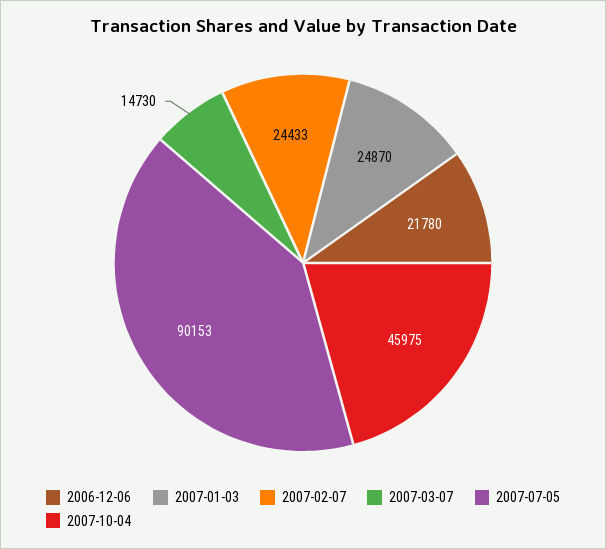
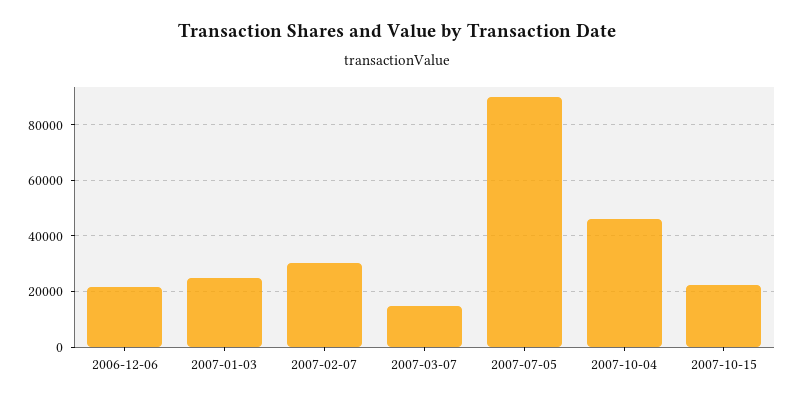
2007-02-07: 24433 -> 30000
2007-10-15: none -> 22500

